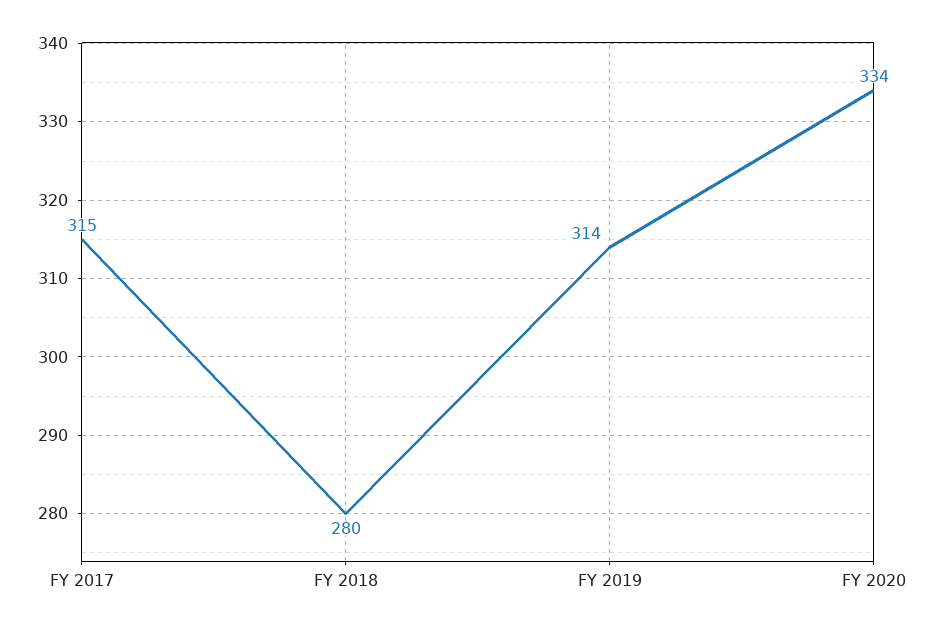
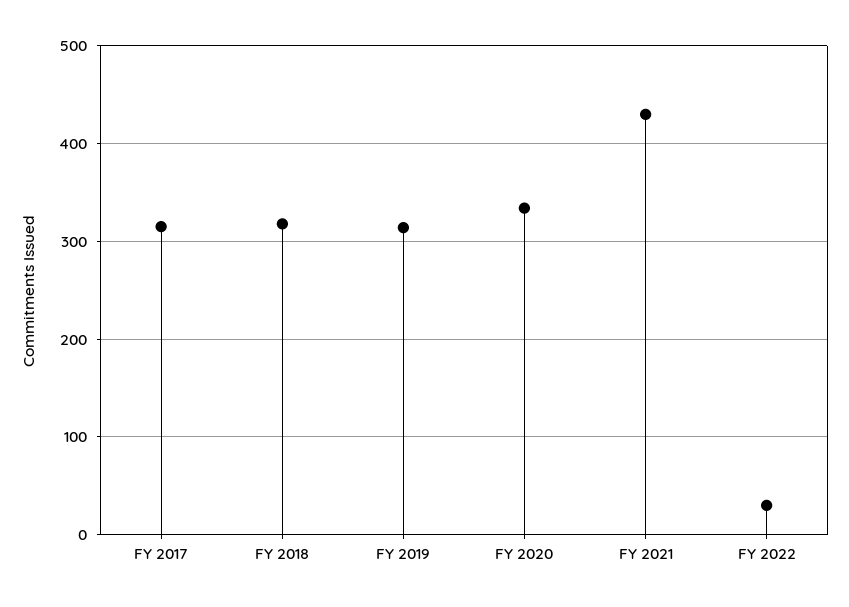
FY 2018: 280 -> 320
FY 2021: none -> 430
FY 2022: none -> 30

